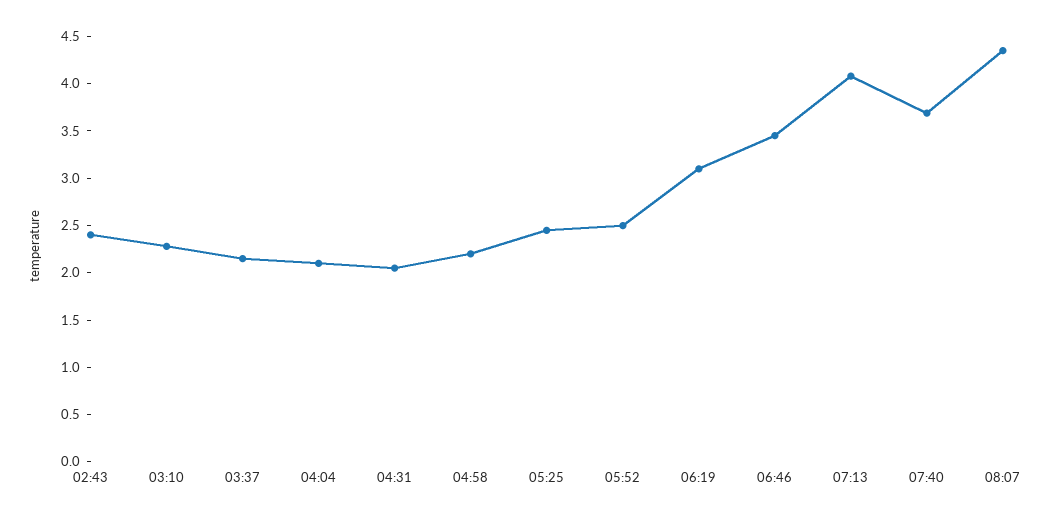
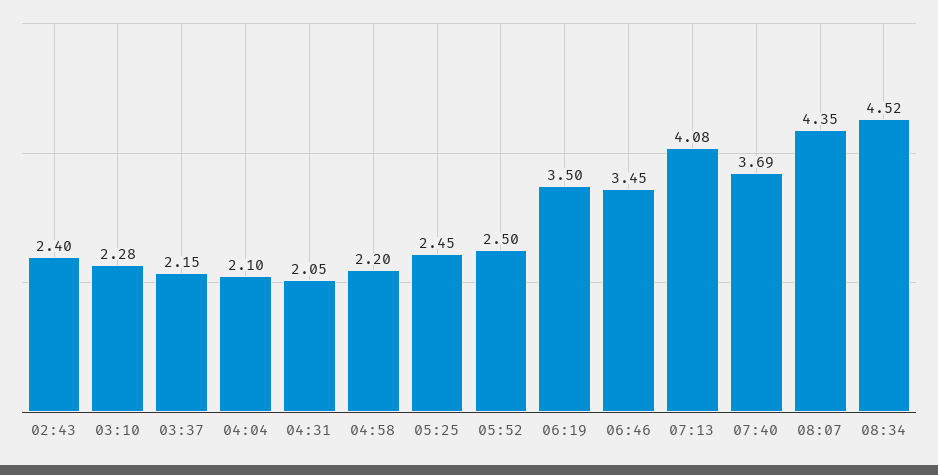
06:19: 3.1 -> 3.5
08:34: none -> 4.52

